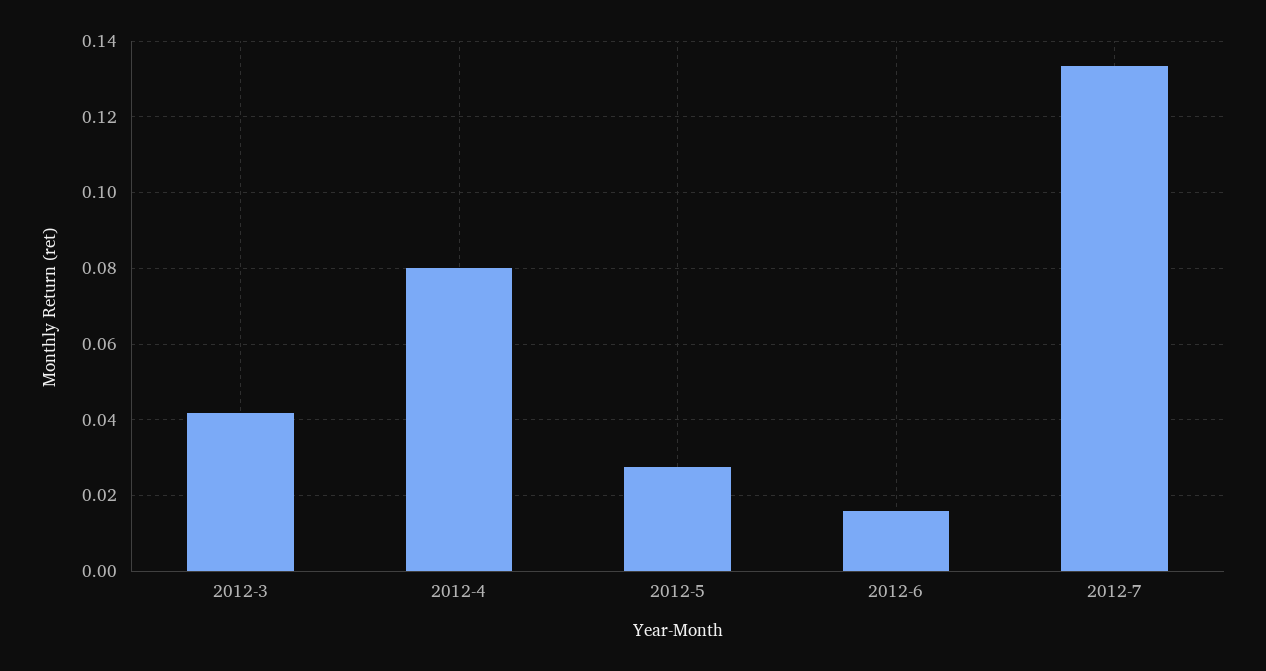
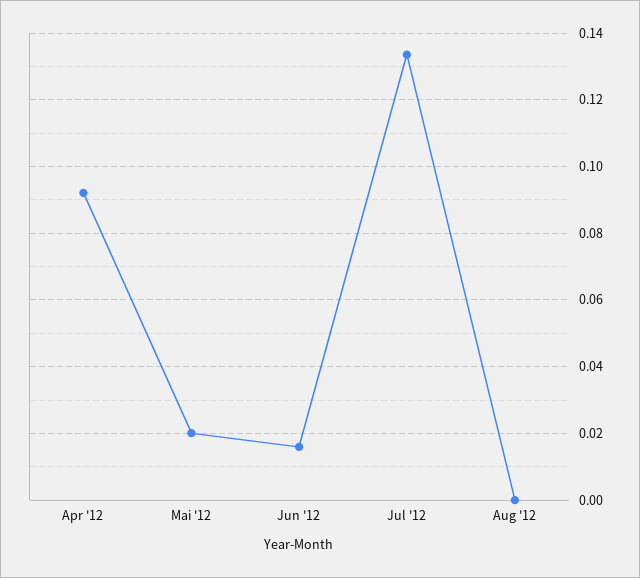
2012-3: 0.042 -> none
2012-4: 0.08 -> 0.092
2012-5: 0.028 -> 0.02
Aug '12: none -> 0

